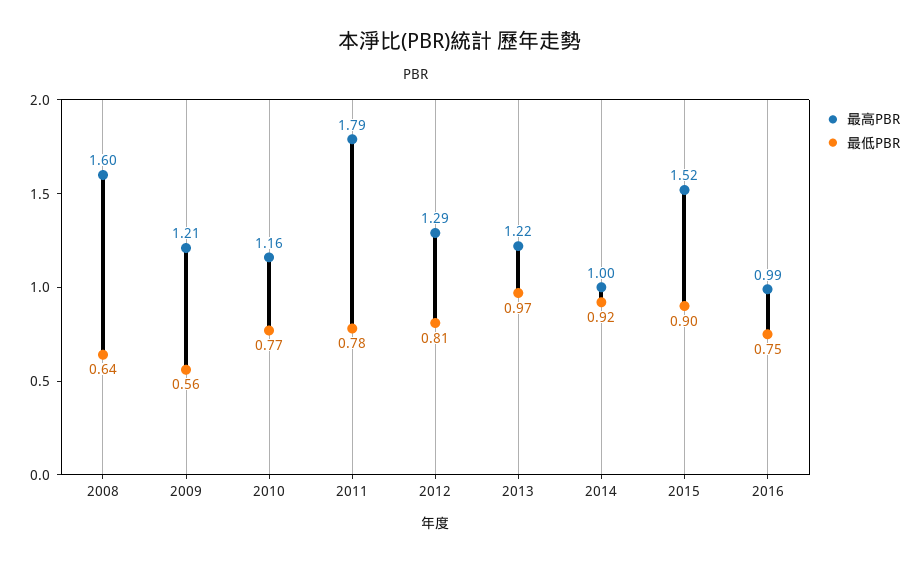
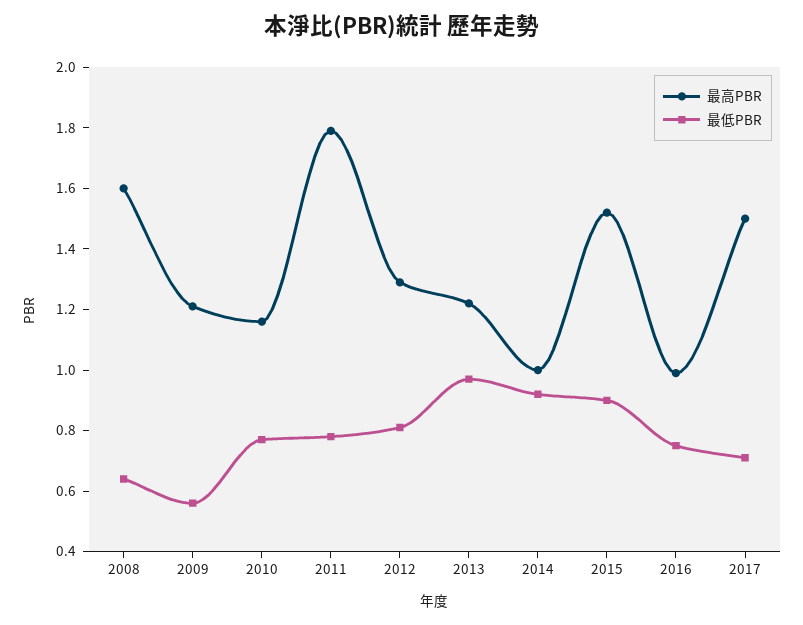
最高PBR, 2017: none -> 1.5
最低PBR, 2017: none -> 0.7

